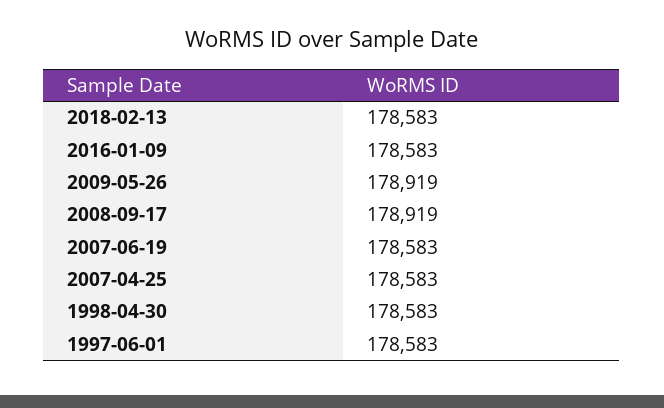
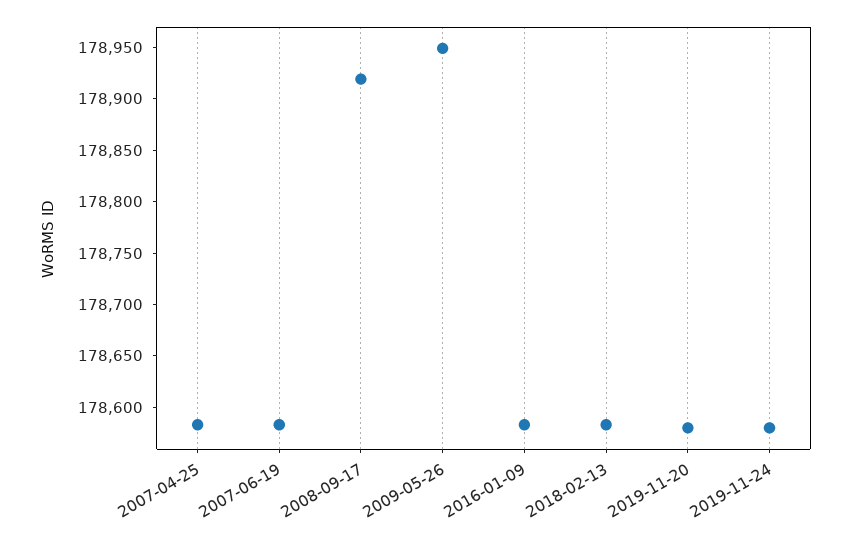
2009-05-26: 178919 -> 178950
1998-04-30: 178583 -> none
1997-06-01: 178583 -> none
2019-11-20: none -> 178580
2019-11-24: none -> 178580

